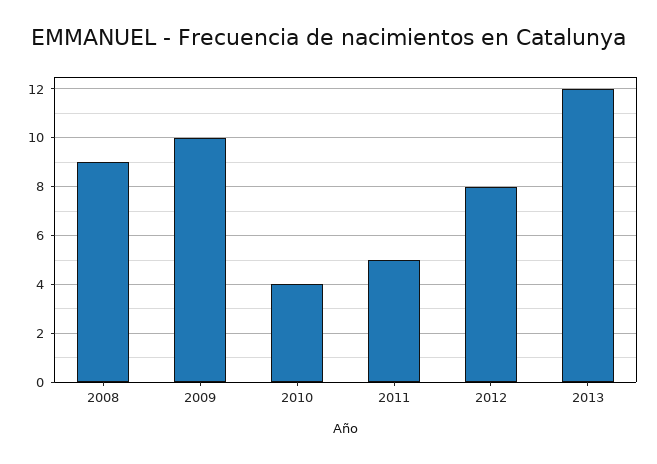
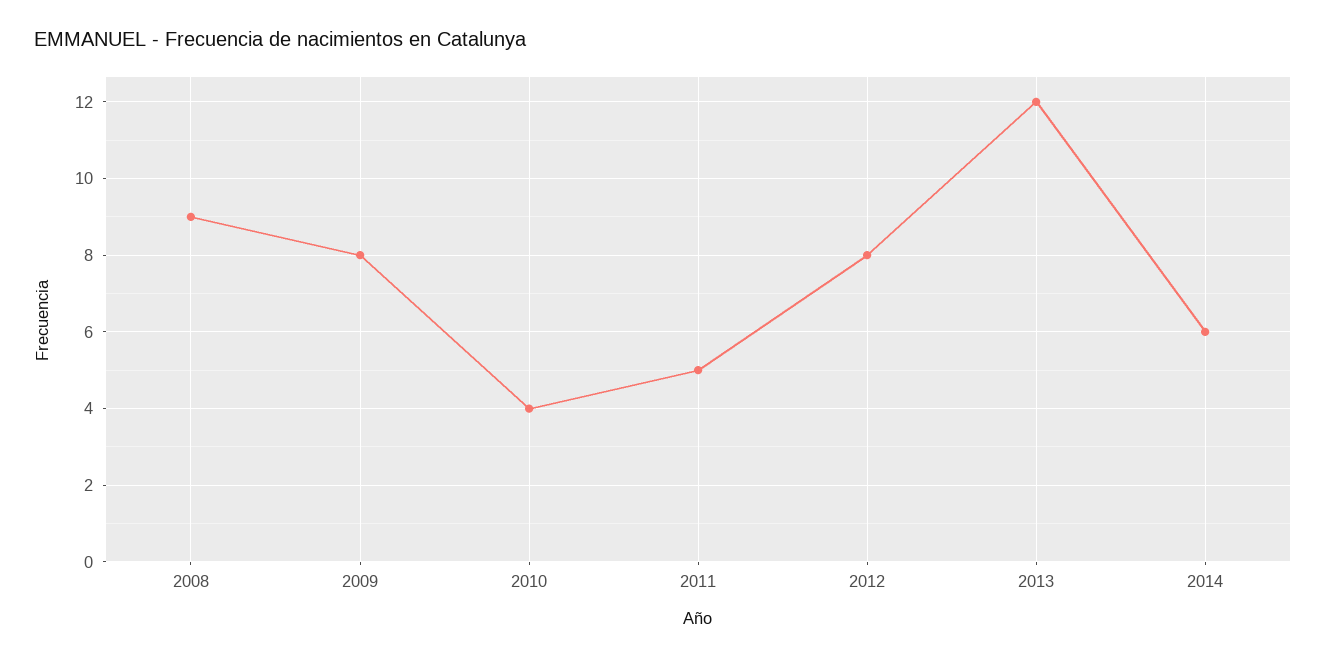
2009: 10 -> 8
2014: none -> 6

